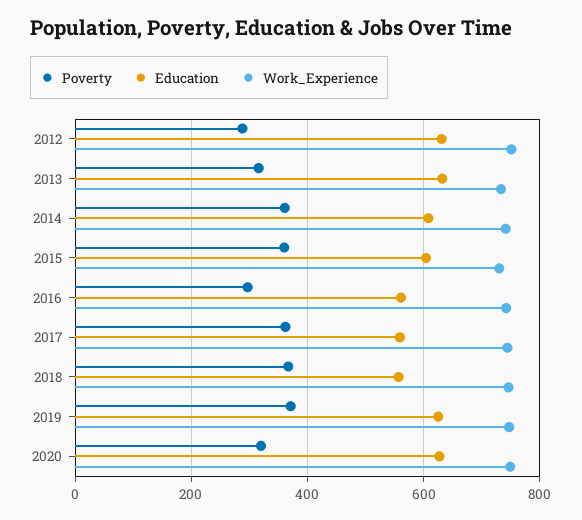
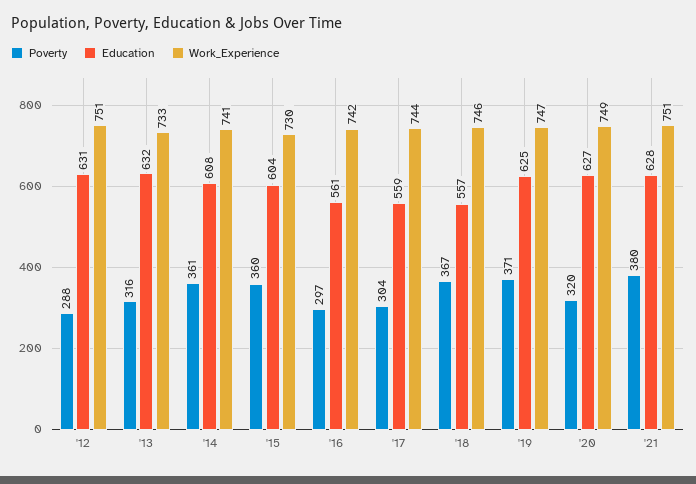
Poverty, 2017: 360 -> 304
Poverty, '21: none -> 380
Education, '21: none -> 628
Work_Experience, '21: none -> 751

